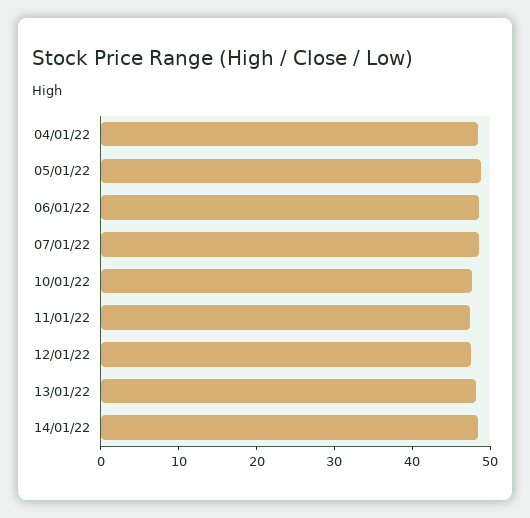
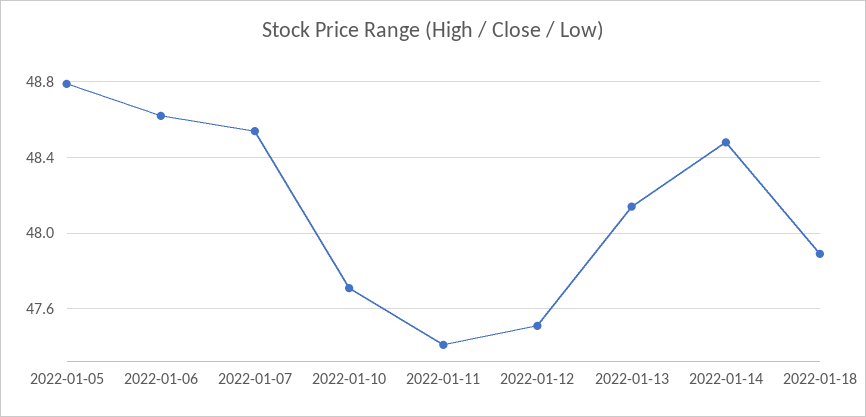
04/01/22: 48 -> none
2022-01-18: none -> 47.9

